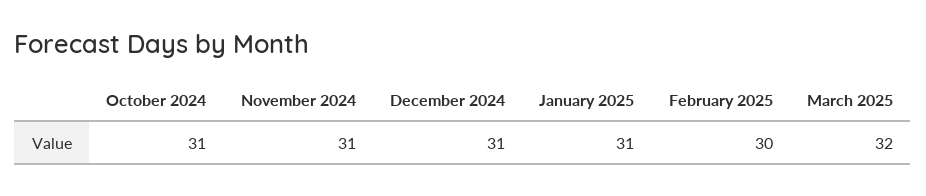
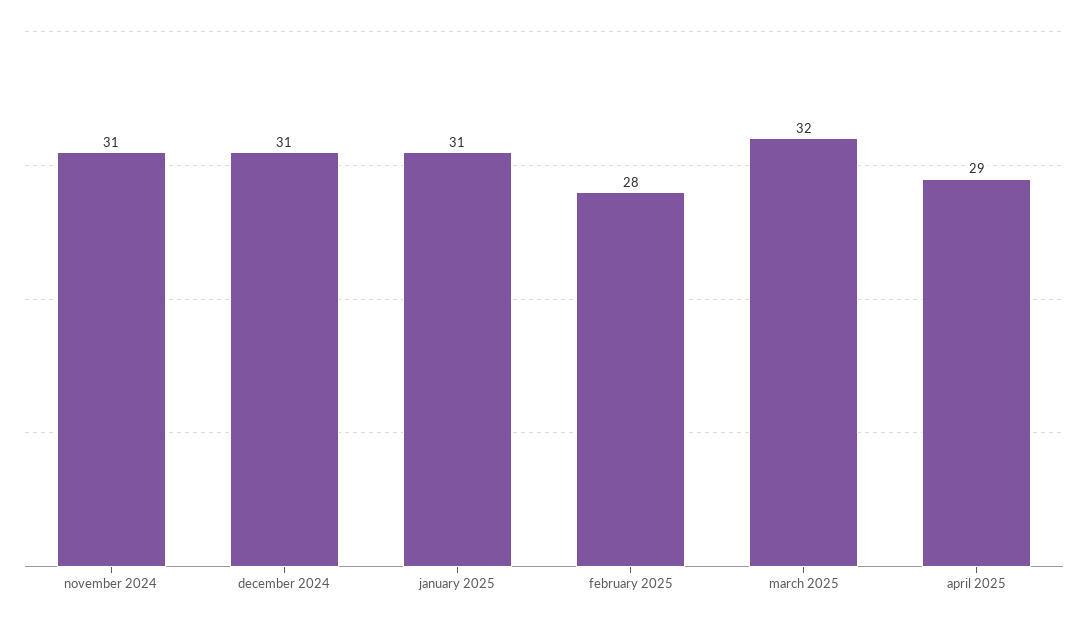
October 2024: 31 -> none
February 2025: 30 -> 28
april 2025: none -> 29

